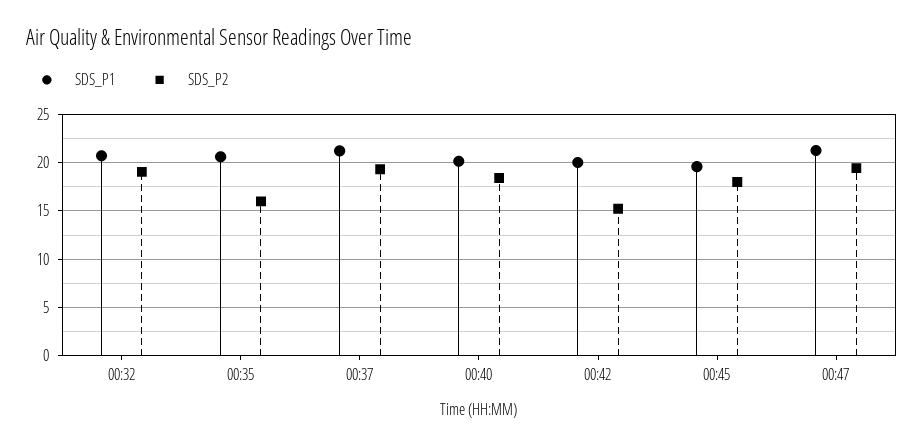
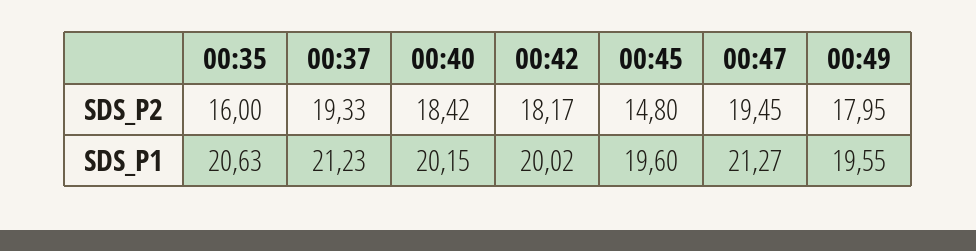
SDS_P1, 00:32: 21 -> none
SDS_P2, 00:32: 19 -> none
SDS_P2, 00:42: 15 -> 18.17
SDS_P2, 00:45: 18 -> 14.8
SDS_P2, 00:49: none -> 17.95
SDS_P1, 00:49: none -> 19.55

